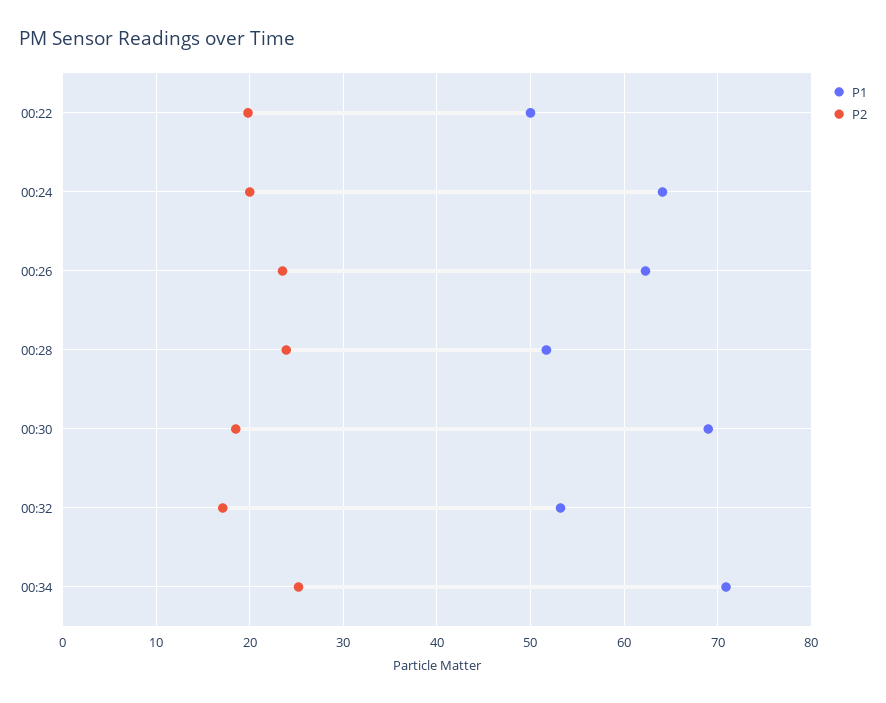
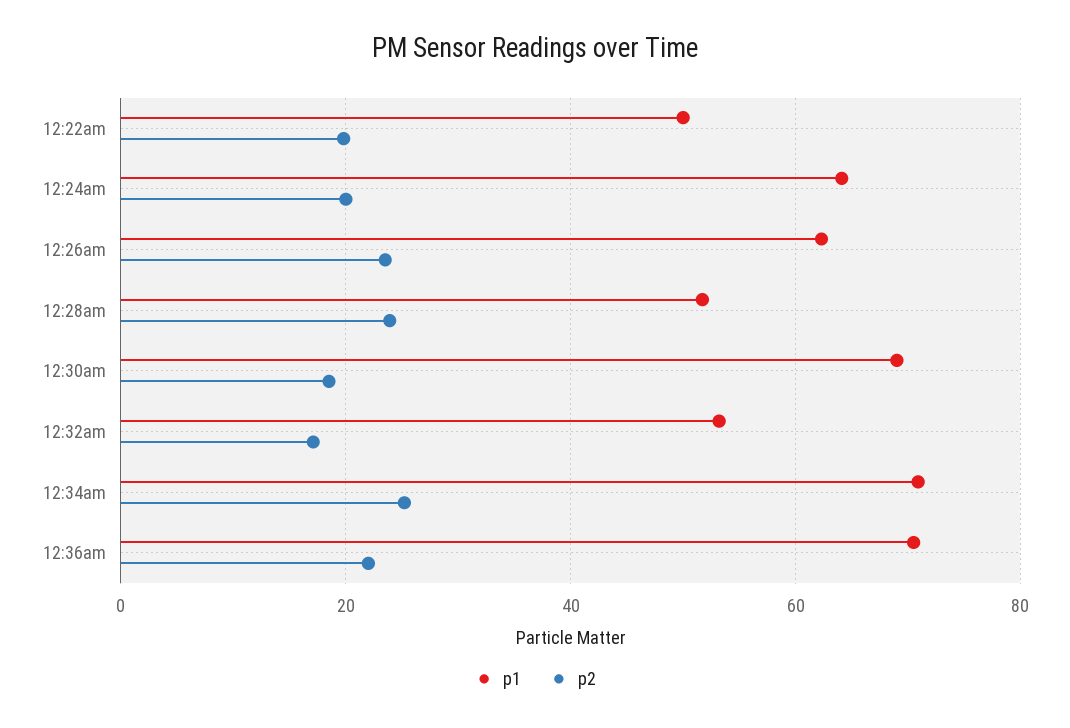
P1, 12:36am: none -> 70
P2, 12:36am: none -> 22

